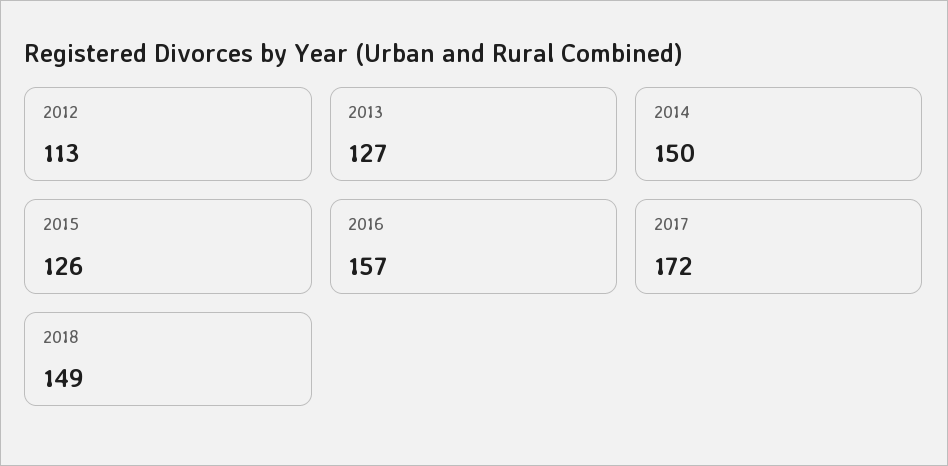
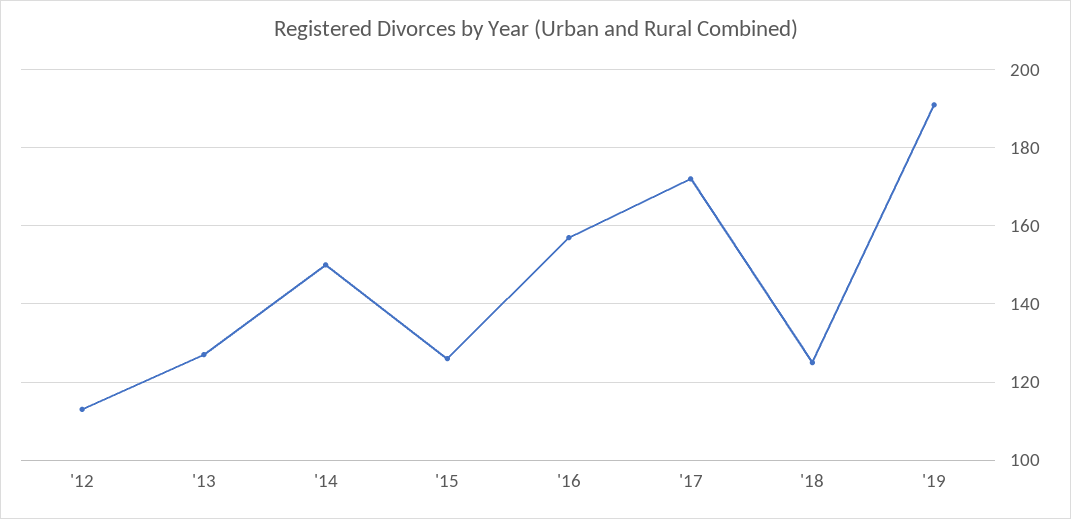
2018: 149 -> 125
'19: none -> 190

